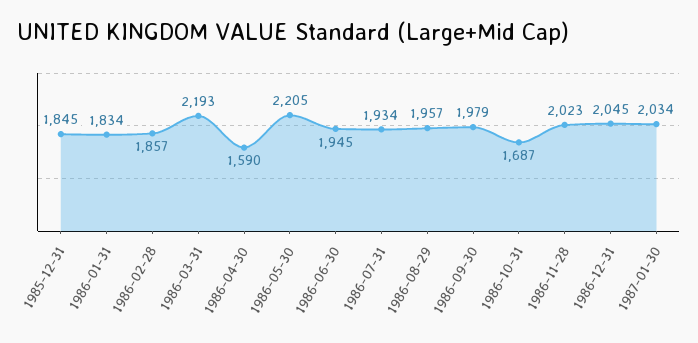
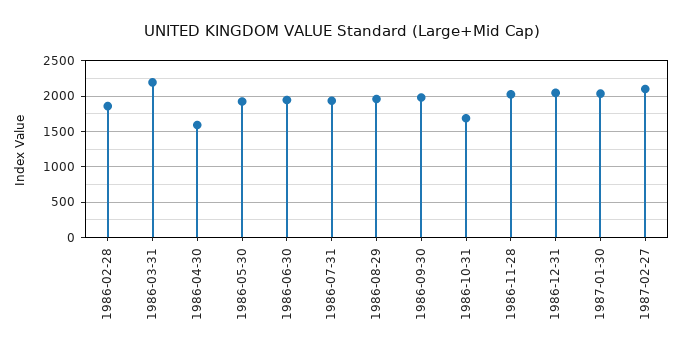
1985-12-31: 1845 -> none
1986-01-31: 1834 -> none
1986-05-30: 2205 -> 1900
1987-02-27: none -> 2100

